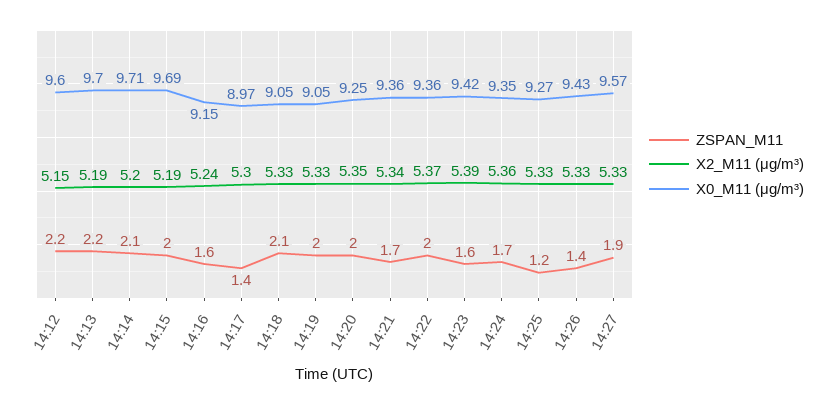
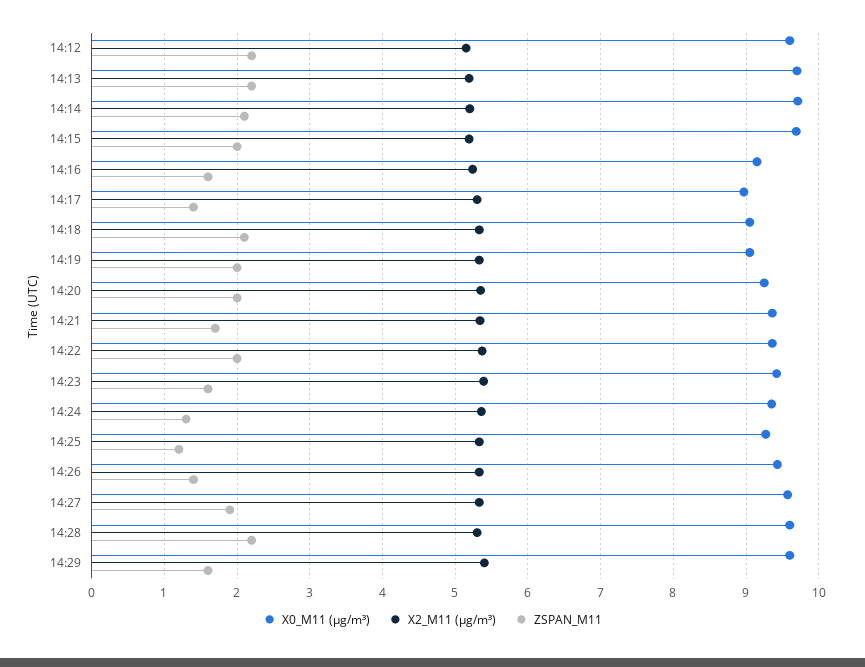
ZSPAN_M11, 14:24: 1.7 -> 1.3
X0_M11 (μg/m³), 14:28: none -> 9.6
X2_M11 (μg/m³), 14:28: none -> 5.3
ZSPAN_M11, 14:28: none -> 2.2
X0_M11 (μg/m³), 14:29: none -> 9.6
X2_M11 (μg/m³), 14:29: none -> 5.4
ZSPAN_M11, 14:29: none -> 1.6

